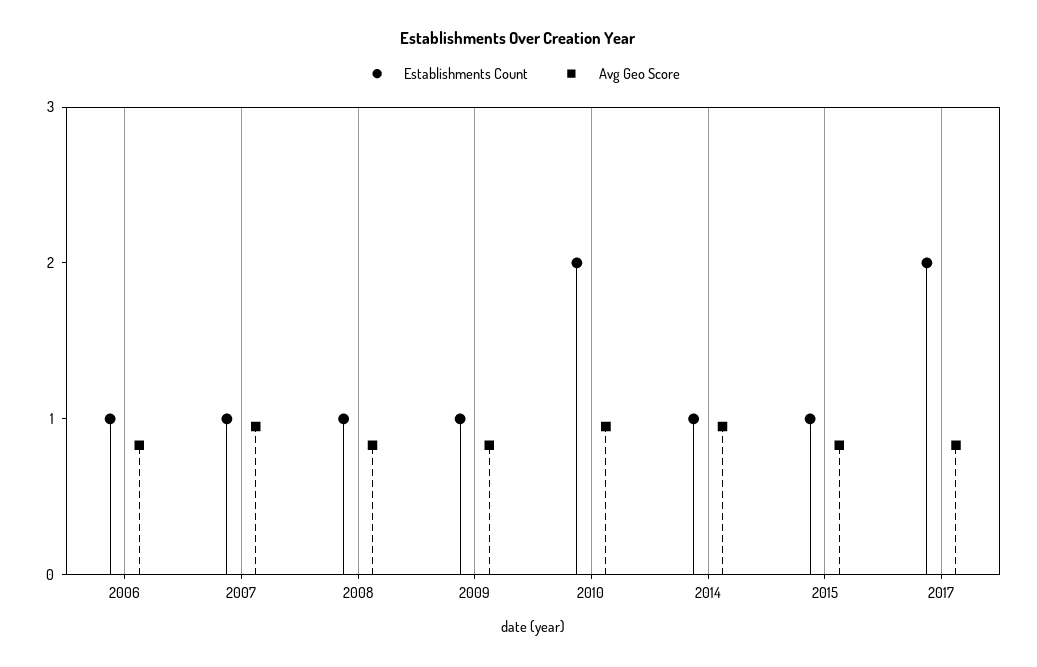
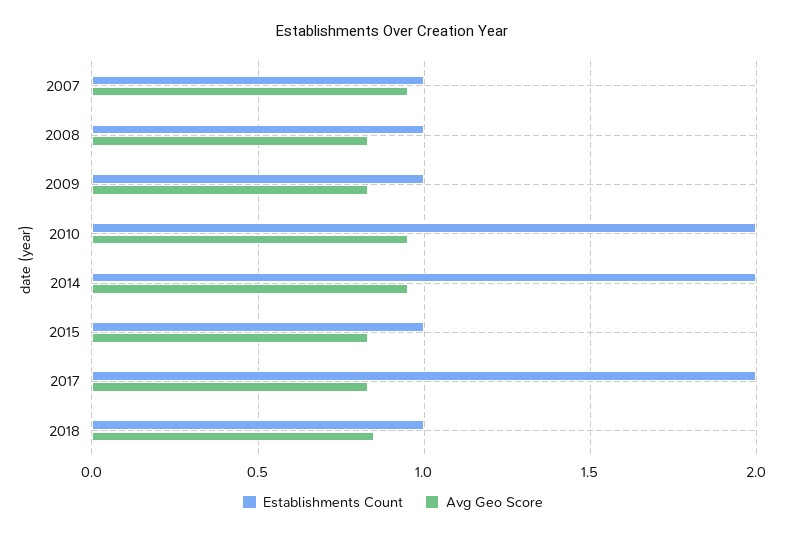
Establishments Count, 2006: 1 -> none
Avg Geo Score, 2006: 0.8 -> none
Establishments Count, 2014: 1 -> 2
Establishments Count, 2018: none -> 1
Avg Geo Score, 2018: none -> 0.85

